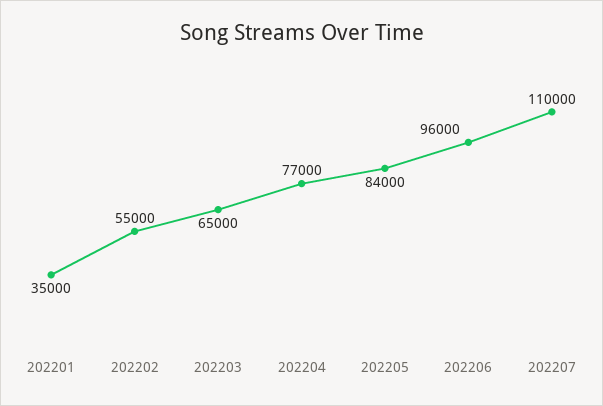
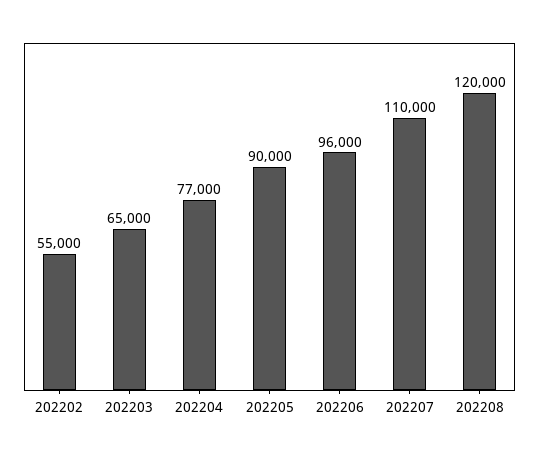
202201: 35000 -> none
202205: 84000 -> 90000
202208: none -> 120000

